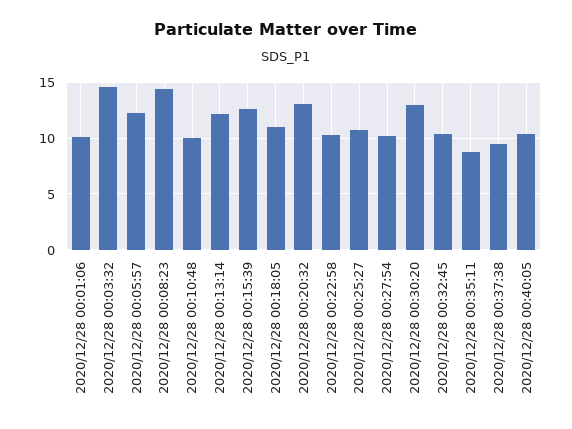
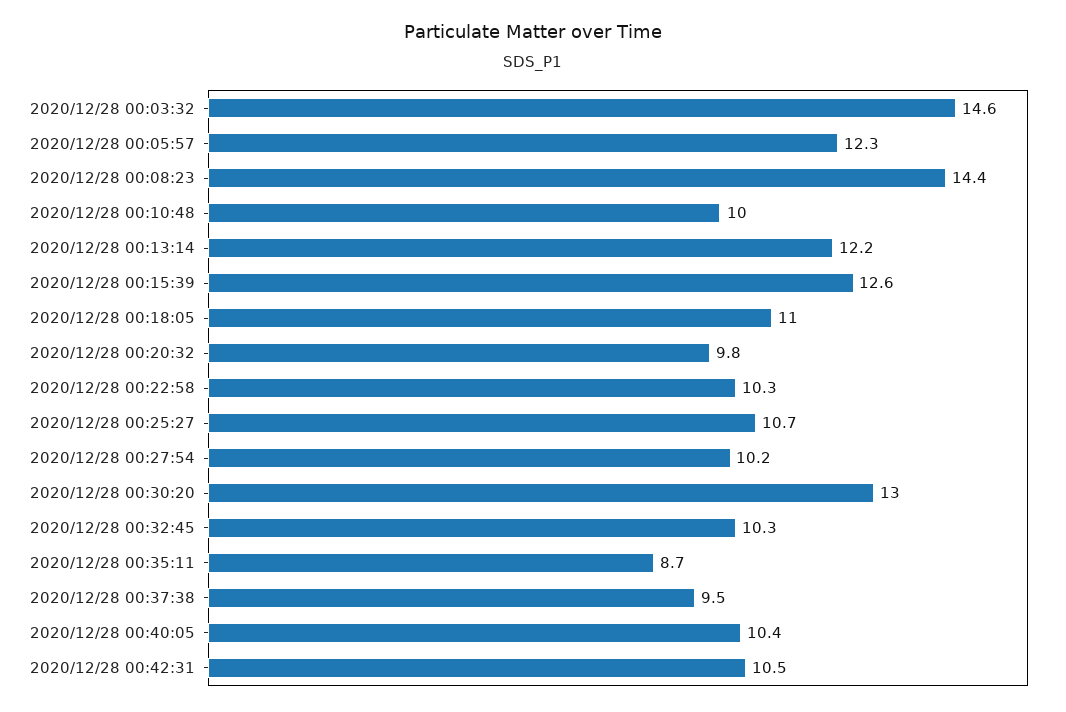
2020/12/28 00:01:06: 10 -> none
2020/12/28 00:20:32: 13 -> 9.8
2020/12/28 00:42:31: none -> 10.5

